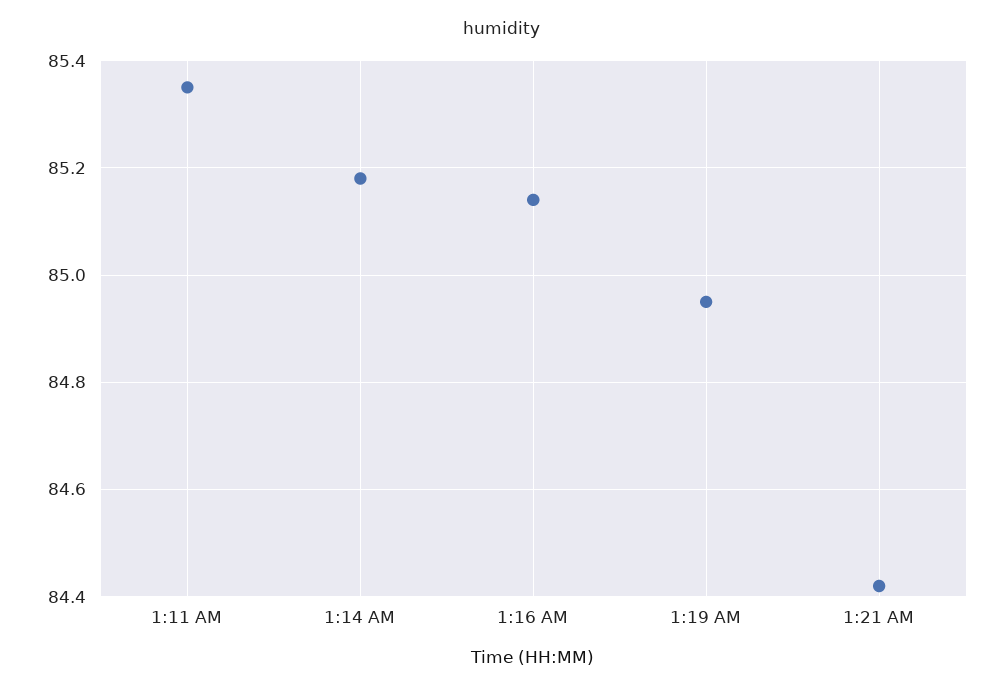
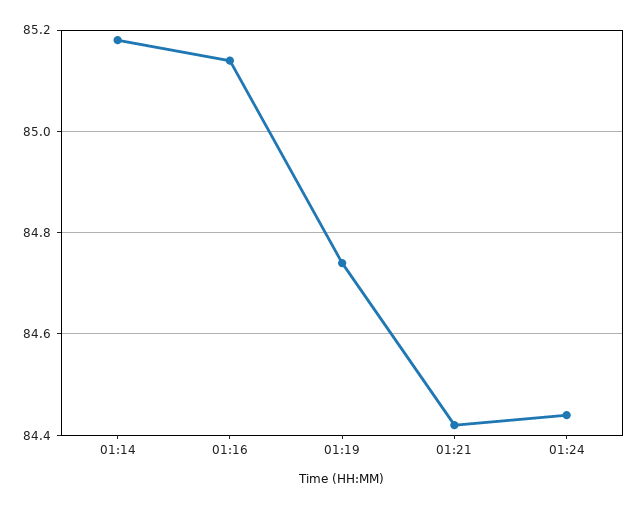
1:11 AM: 85.35 -> none
1:19 AM: 84.95 -> 84.75
01:24: none -> 84.45

